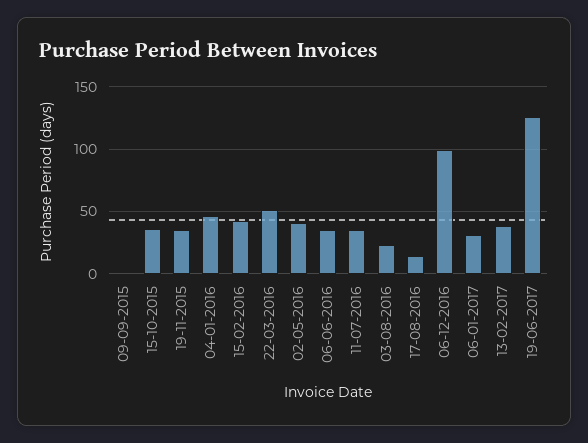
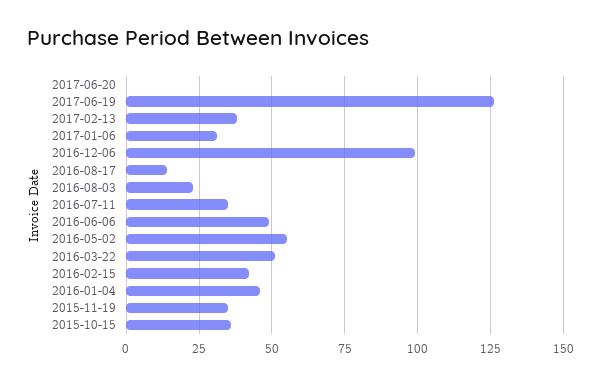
09-09-2015: 0 -> none
02-05-2016: 40 -> 55
06-06-2016: 35 -> 50
2017-06-20: none -> 0

